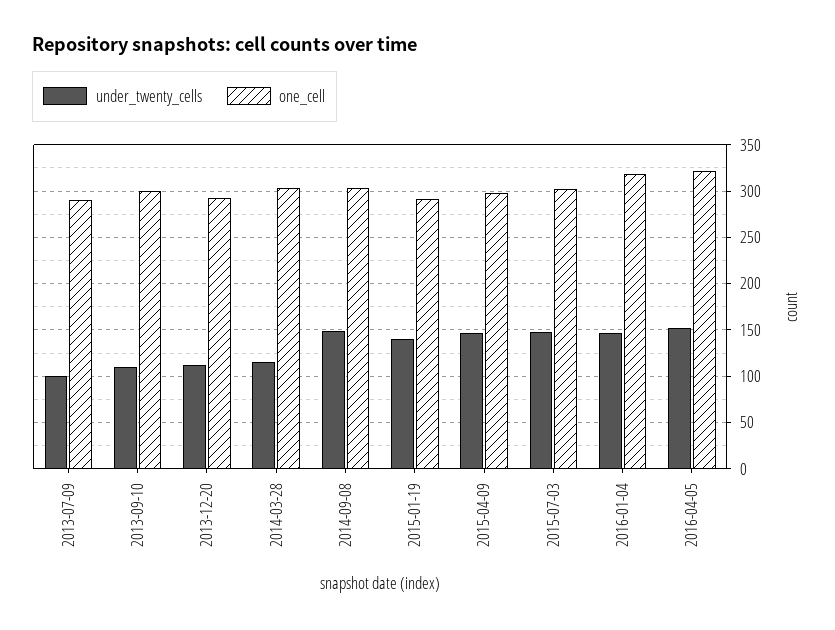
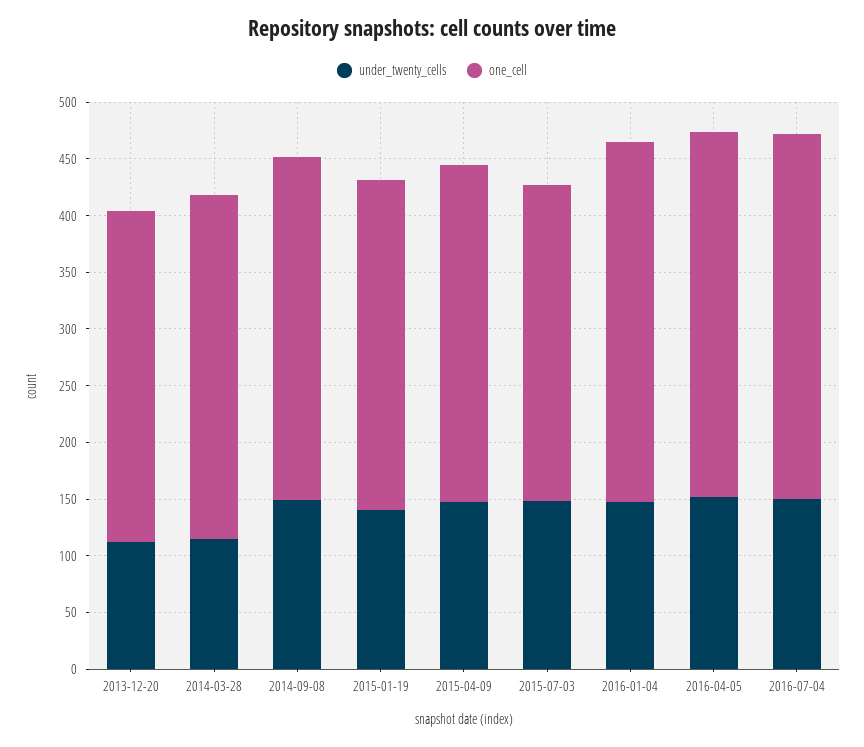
under_twenty_cells, 2013-07-09: 100 -> none
one_cell, 2013-07-09: 290 -> none
under_twenty_cells, 2013-09-10: 110 -> none
one_cell, 2013-09-10: 300 -> none
one_cell, 2015-07-03: 300 -> 280
under_twenty_cells, 2016-07-04: none -> 150
one_cell, 2016-07-04: none -> 320

